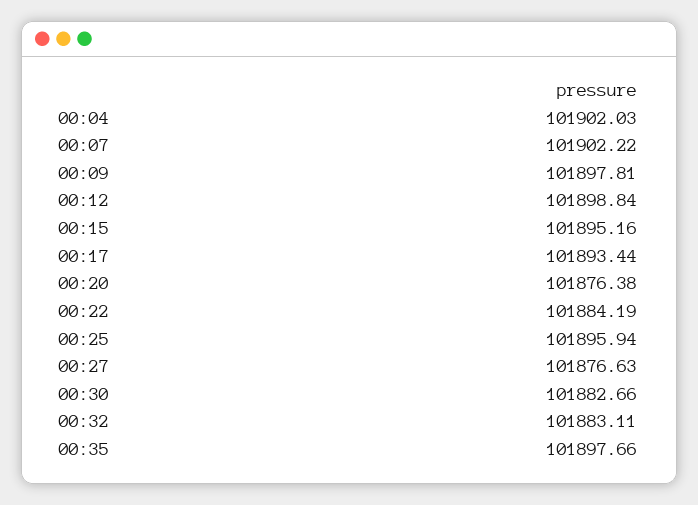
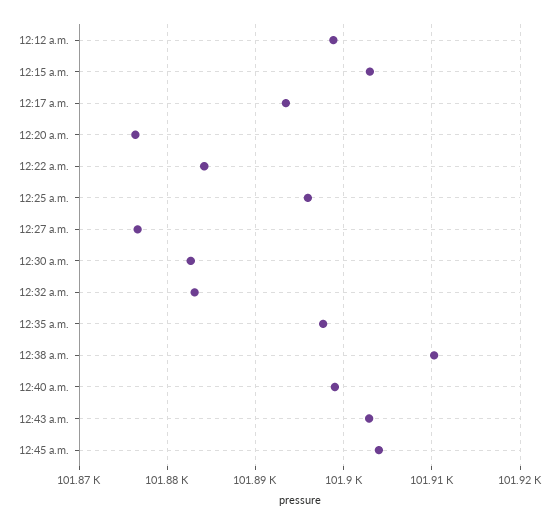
00:04: 101902.03 -> none
00:07: 101902.22 -> none
00:09: 101897.81 -> none
00:15: 101895.16 -> 101903
12:38 a.m.: none -> 101910
12:40 a.m.: none -> 101899
12:43 a.m.: none -> 101903
12:45 a.m.: none -> 101904

